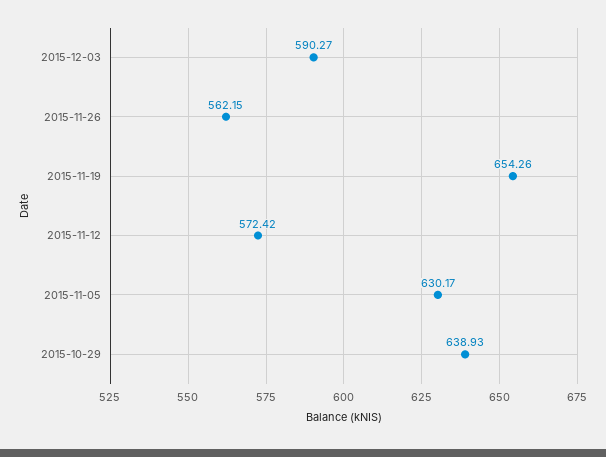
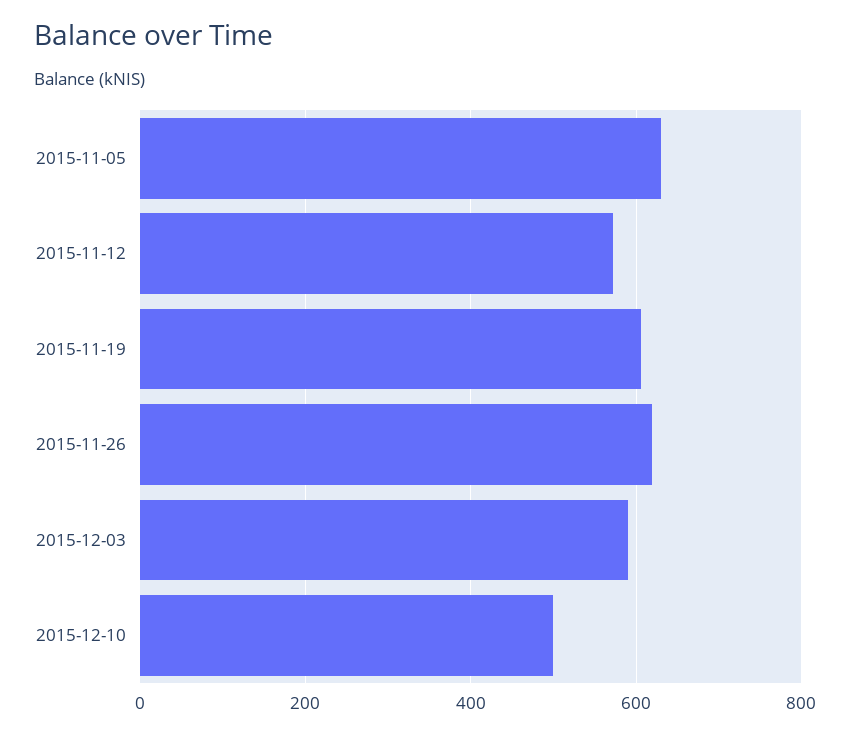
2015-11-26: 562.15 -> 620
2015-11-19: 654.26 -> 600
2015-10-29: 638.93 -> none
2015-12-10: none -> 500

